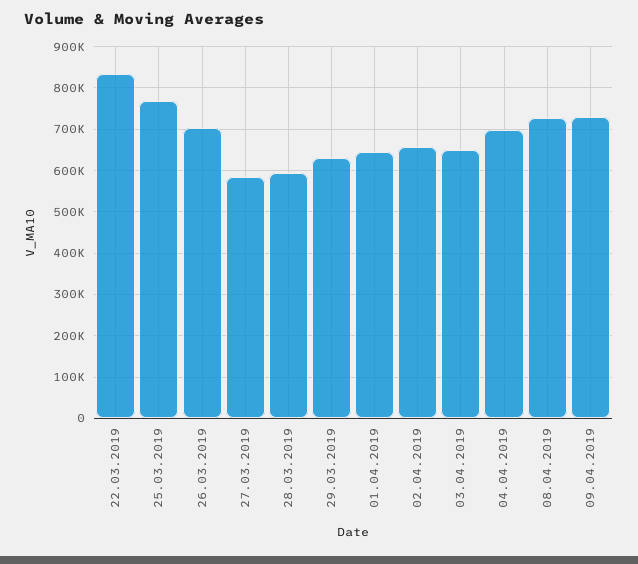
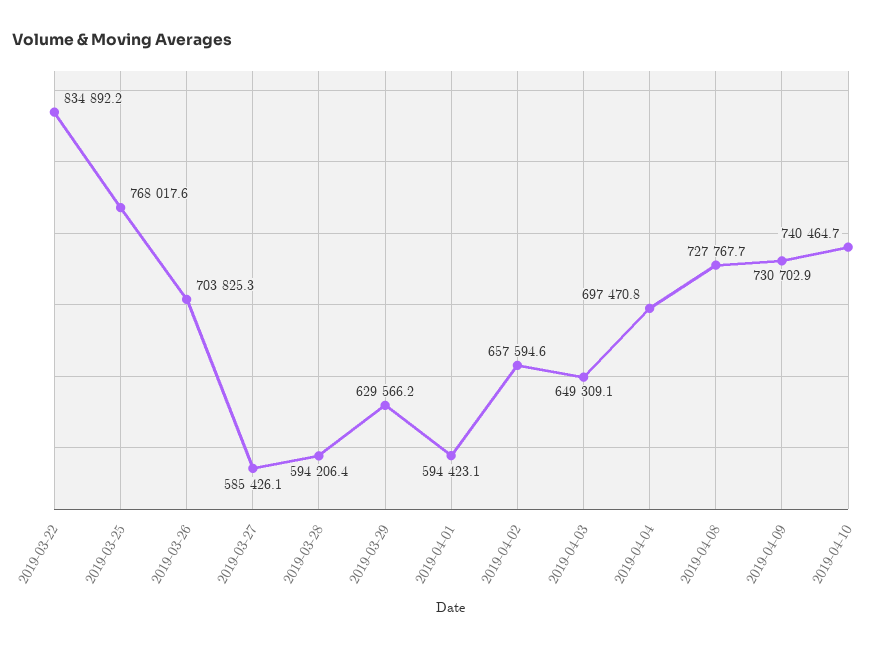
01.04.2019: 640000 -> 594423.1
2019-04-10: none -> 740464.7

